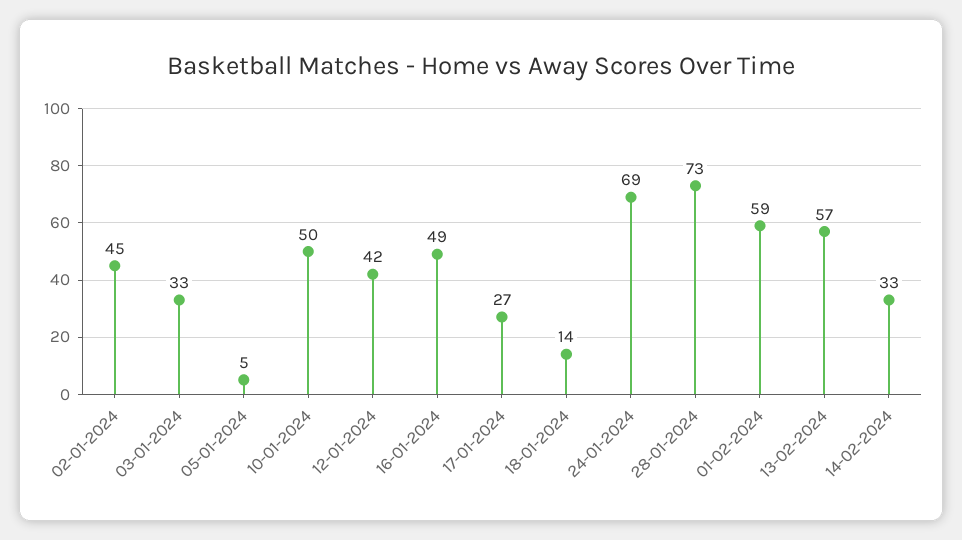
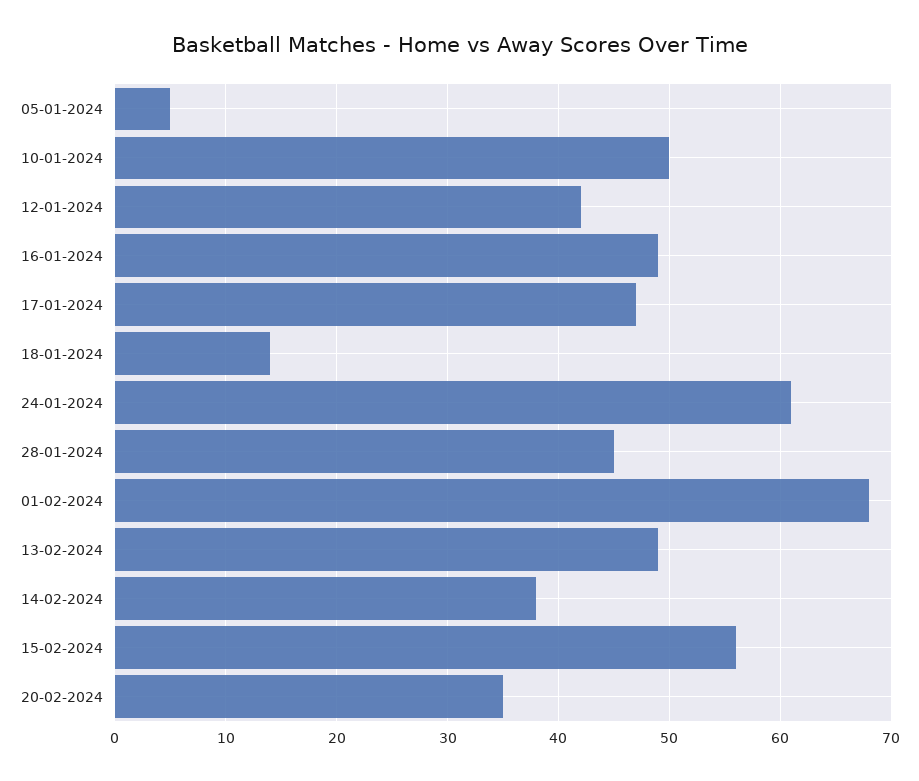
02-01-2024: 45 -> none
03-01-2024: 33 -> none
17-01-2024: 27 -> 47
24-01-2024: 69 -> 61
28-01-2024: 73 -> 45
01-02-2024: 59 -> 68
13-02-2024: 57 -> 49
14-02-2024: 33 -> 38
15-02-2024: none -> 56
20-02-2024: none -> 35

